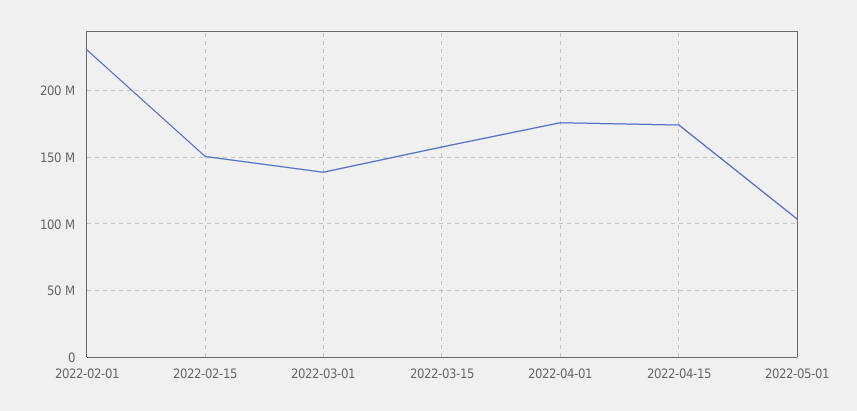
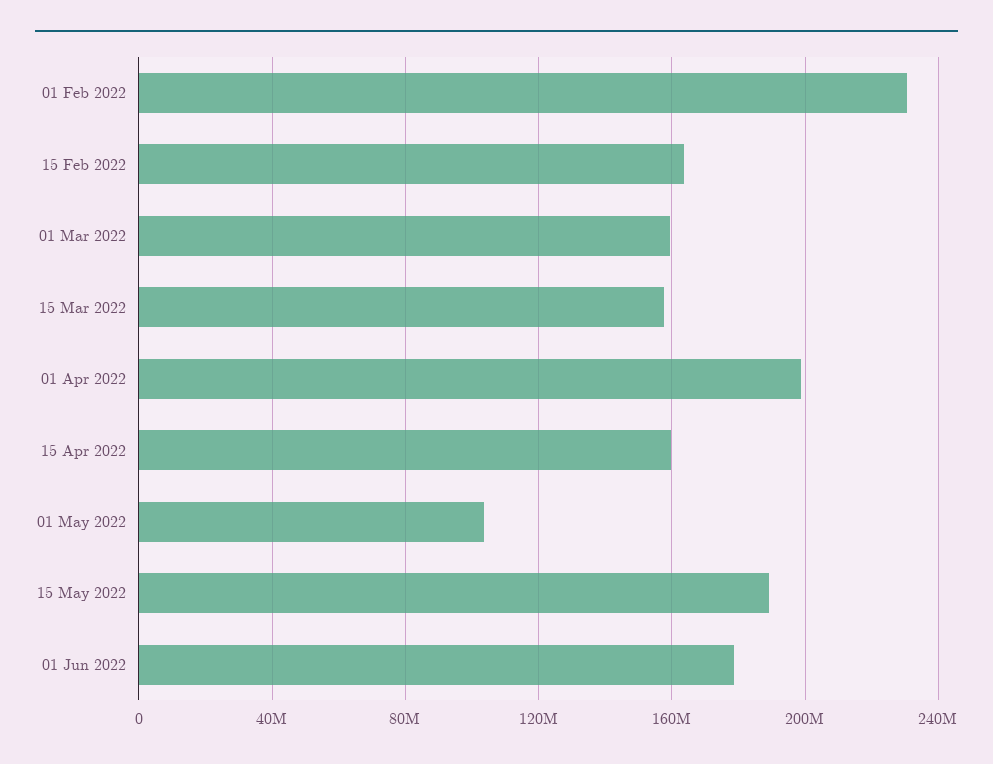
2022-02-15: 150000000 -> 165000000
2022-03-01: 140000000 -> 160000000
2022-04-01: 175000000 -> 200000000
2022-04-15: 175000000 -> 160000000
15 May 2022: none -> 190000000
01 Jun 2022: none -> 180000000

